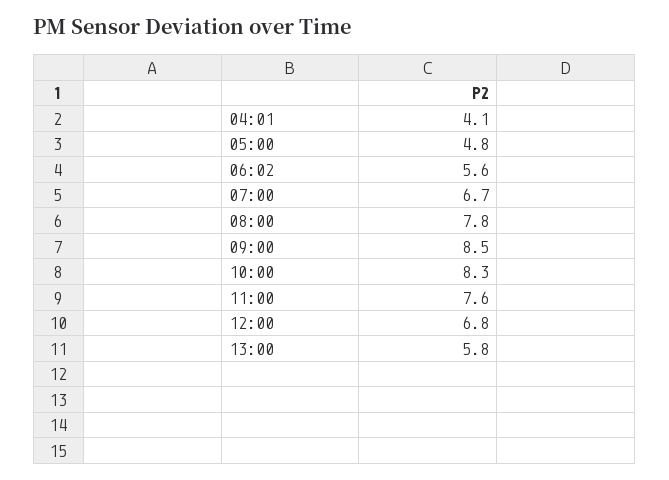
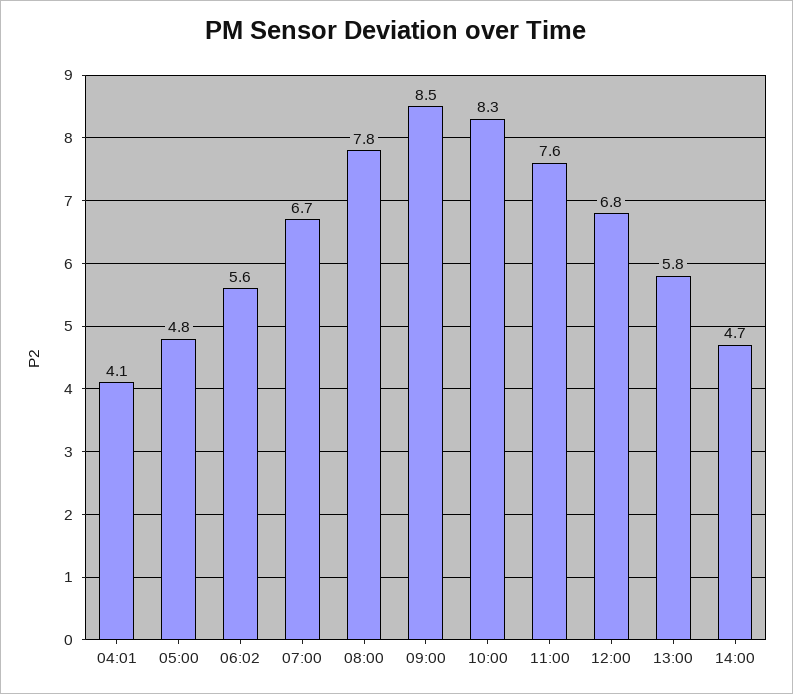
14:00: none -> 4.7

